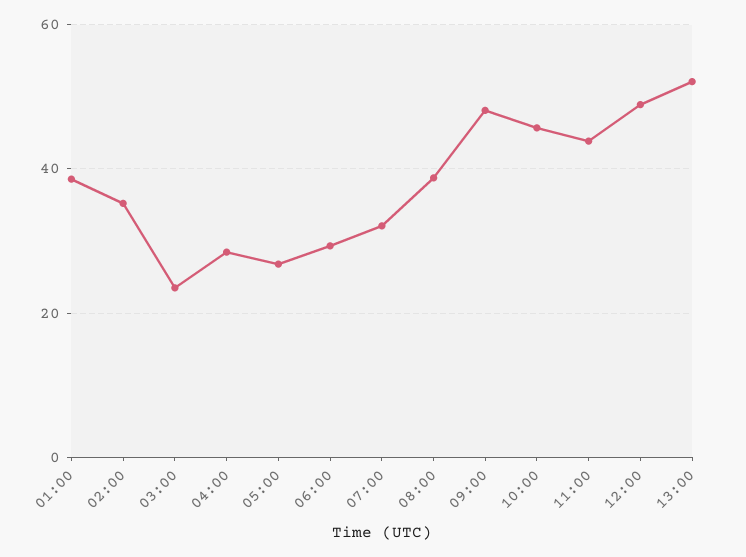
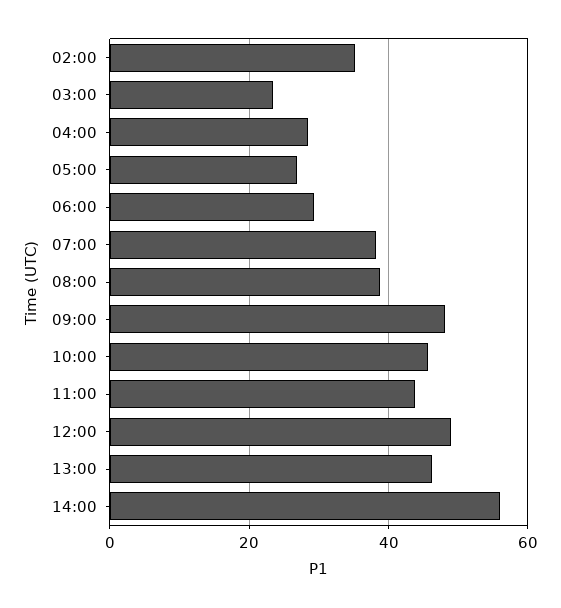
01:00: 38 -> none
07:00: 32 -> 38
13:00: 52 -> 46
14:00: none -> 56

